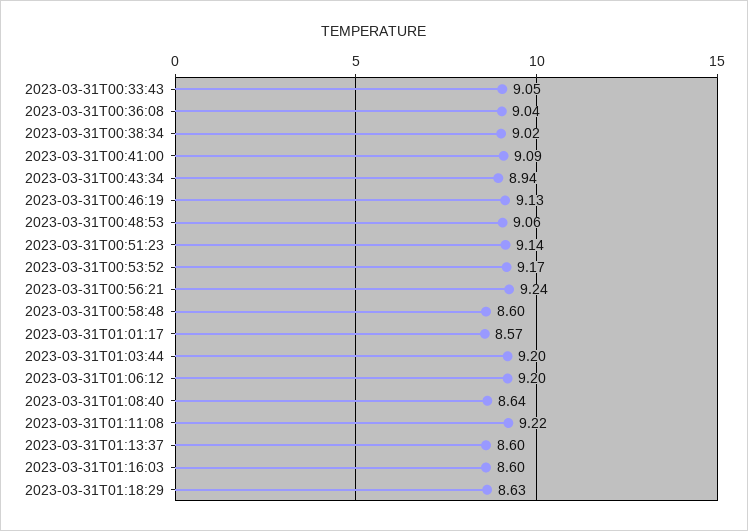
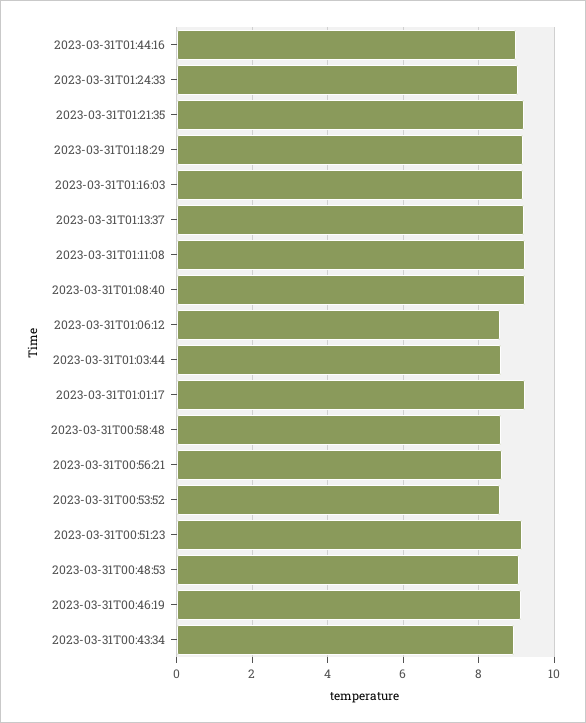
2023-03-31T00:33:43: 9.05 -> none
2023-03-31T00:36:08: 9.04 -> none
2023-03-31T00:38:34: 9.02 -> none
2023-03-31T00:41:00: 9.09 -> none
2023-03-31T00:53:52: 9.17 -> 8.6
2023-03-31T00:56:21: 9.24 -> 8.6
2023-03-31T01:01:17: 8.57 -> 9.2
2023-03-31T01:03:44: 9.2 -> 8.6
2023-03-31T01:06:12: 9.2 -> 8.6
2023-03-31T01:08:40: 8.64 -> 9.2
2023-03-31T01:13:37: 8.6 -> 9.2
2023-03-31T01:16:03: 8.6 -> 9.2
2023-03-31T01:18:29: 8.63 -> 9.2
2023-03-31T01:44:16: none -> 9
2023-03-31T01:24:33: none -> 9
2023-03-31T01:21:35: none -> 9.2

